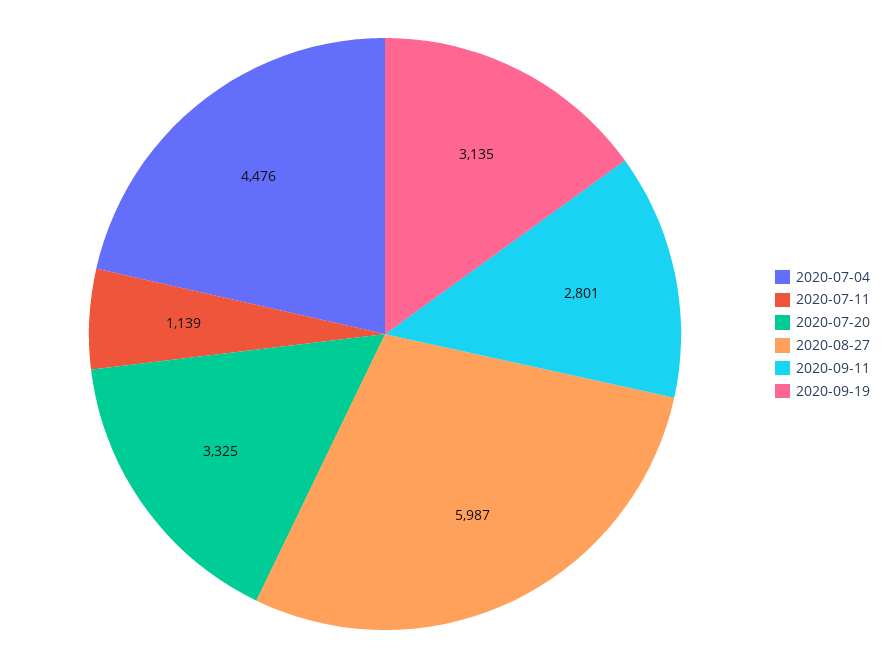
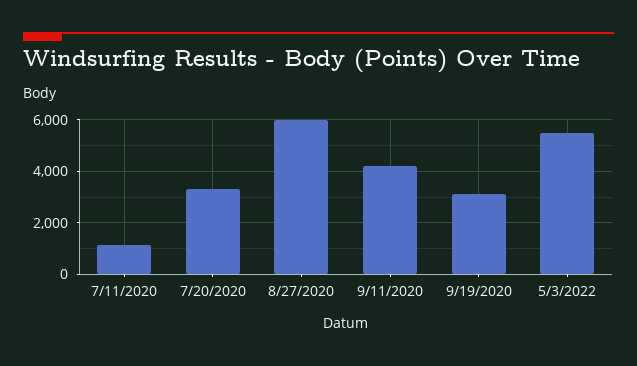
2020-07-04: 4476 -> none
2020-09-11: 2801 -> 4250
5/3/2022: none -> 5500

